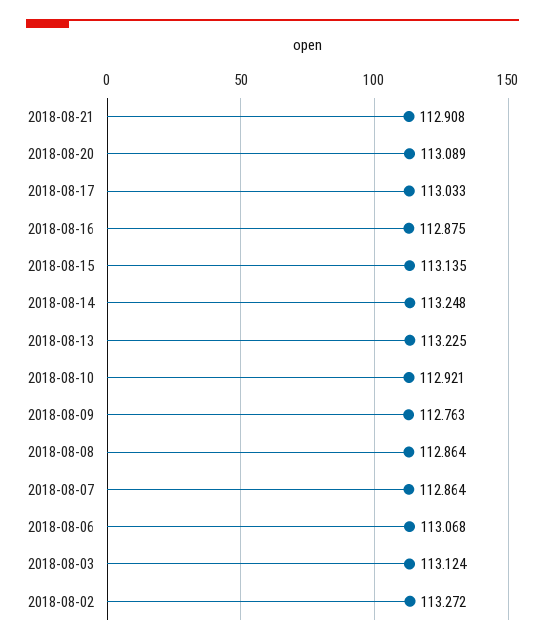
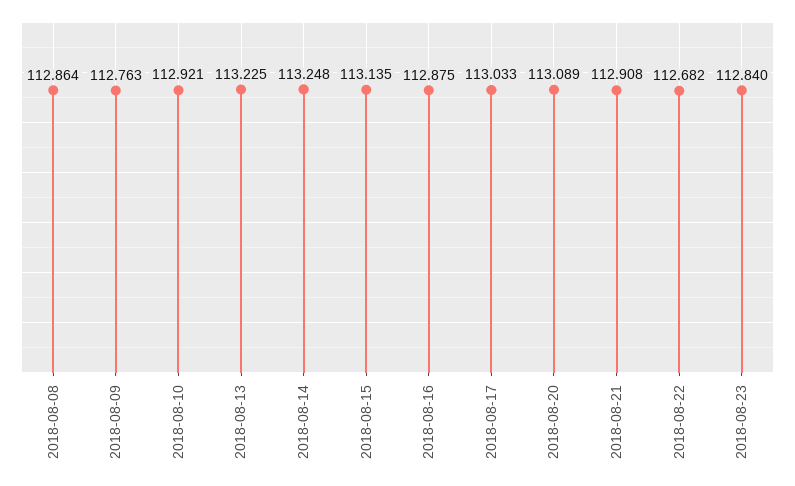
2018-08-07: 112.864 -> none
2018-08-06: 113.068 -> none
2018-08-03: 113.124 -> none
2018-08-02: 113.272 -> none
2018-08-22: none -> 112.682
2018-08-23: none -> 112.84

